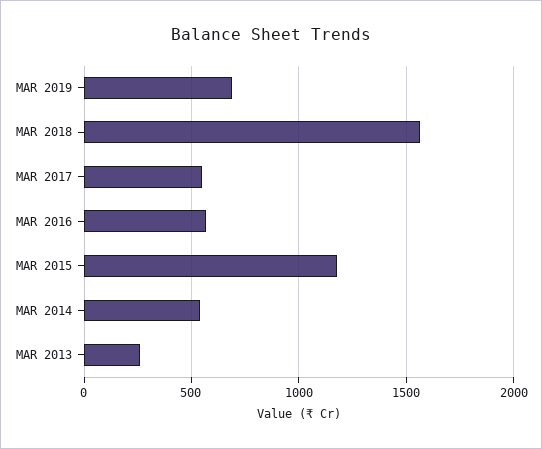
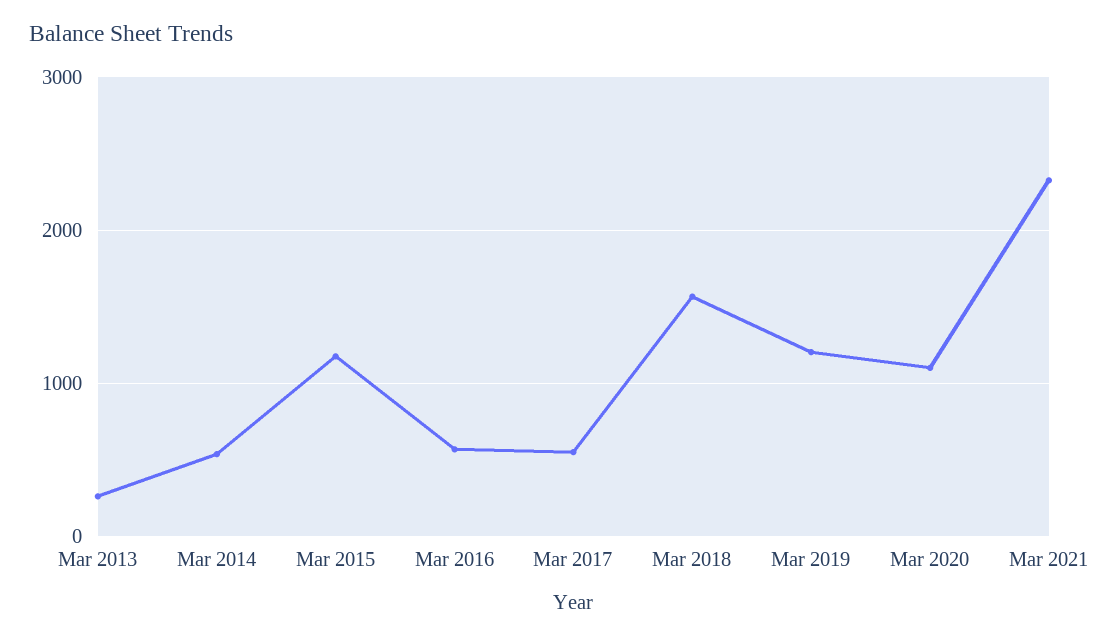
MAR 2019: 700 -> 1200
Mar 2020: none -> 1100
Mar 2021: none -> 2300

